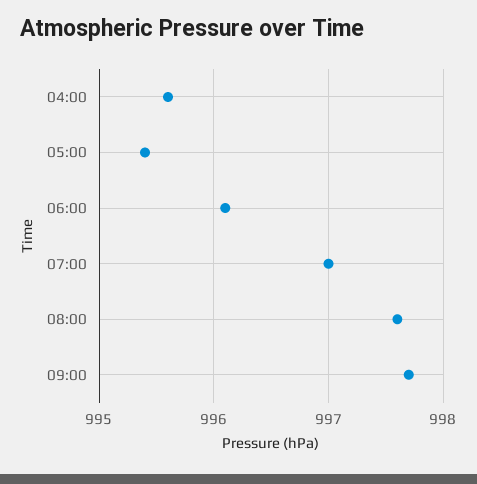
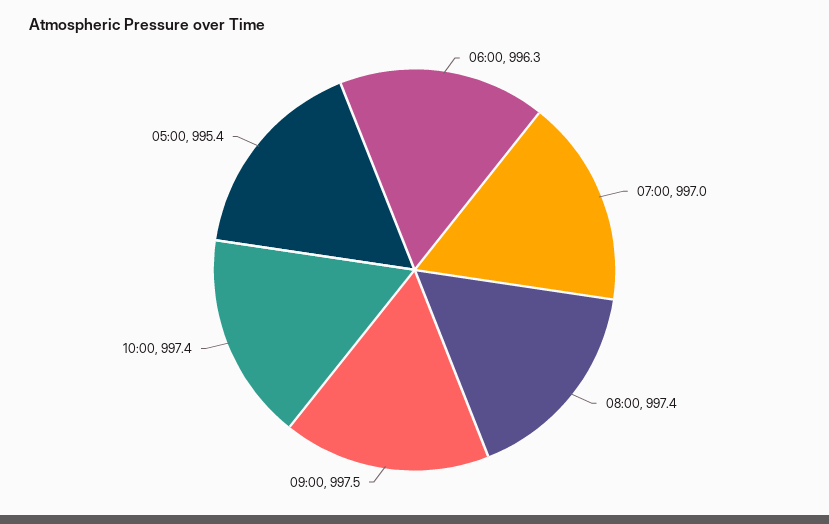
04:00: 995.6 -> none
06:00: 996.1 -> 996.3
08:00: 997.6 -> 997.4
09:00: 997.7 -> 997.5
10:00: none -> 997.4

